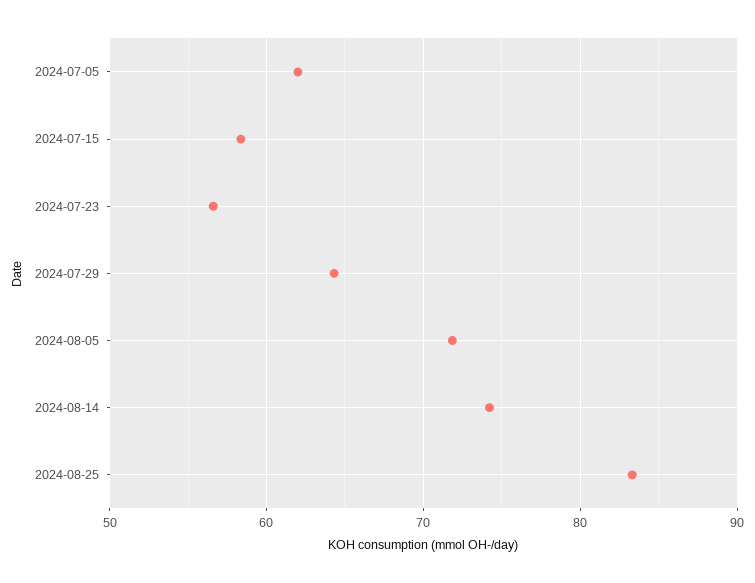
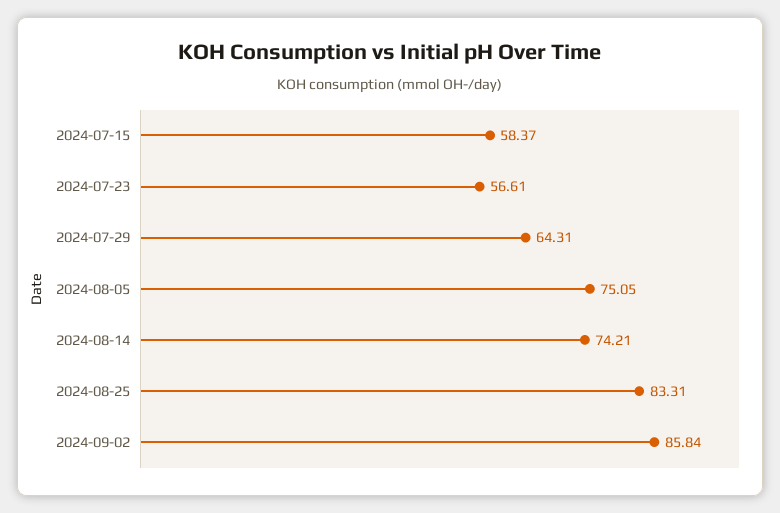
2024-07-05: 62 -> none
2024-08-05: 72 -> 75.05
2024-09-02: none -> 85.84

